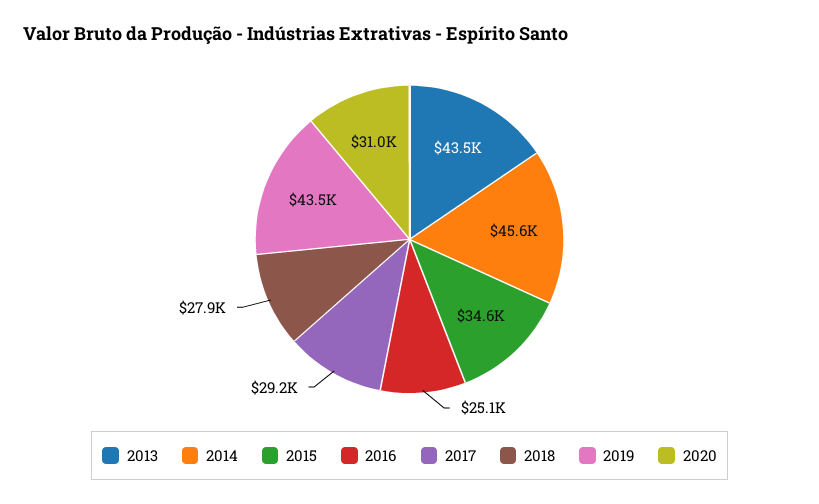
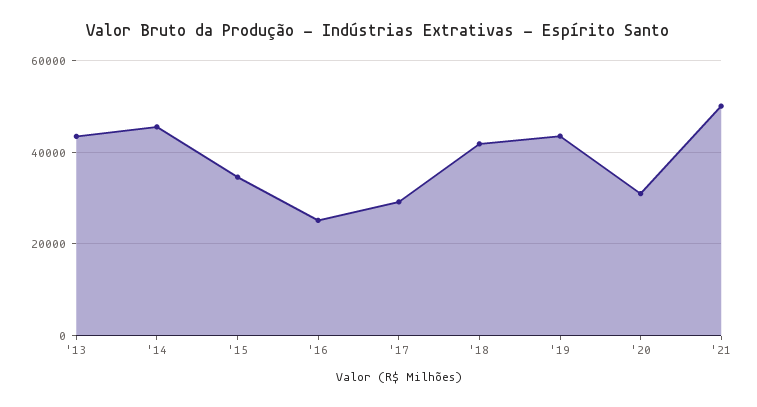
2018: 27900 -> 42000
'21: none -> 50000

